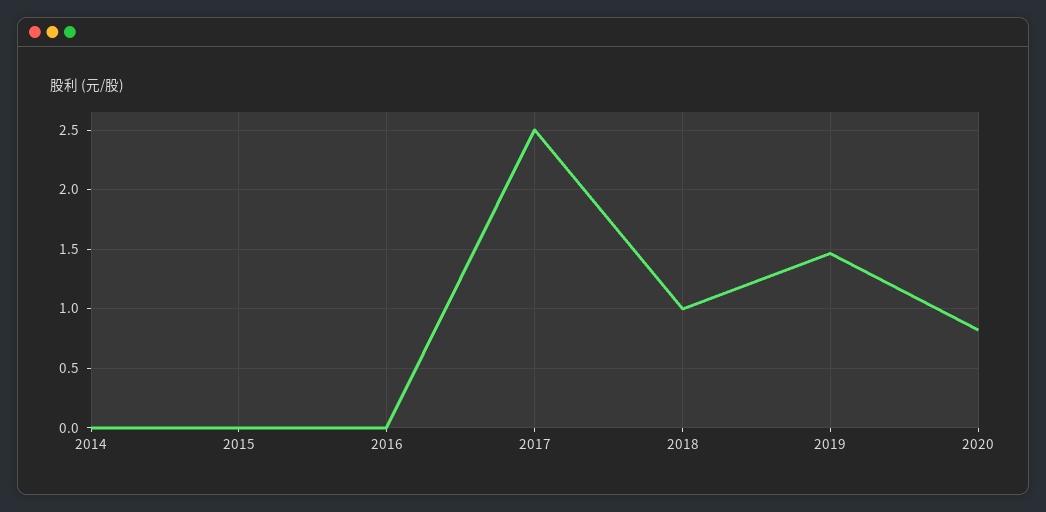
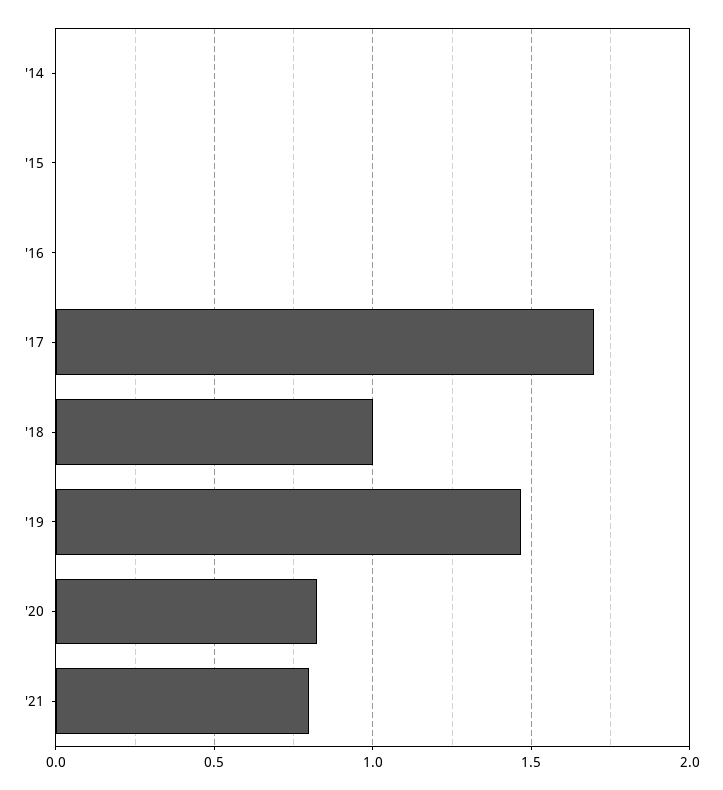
2017: 2.5 -> 1.7
'21: none -> 0.8

